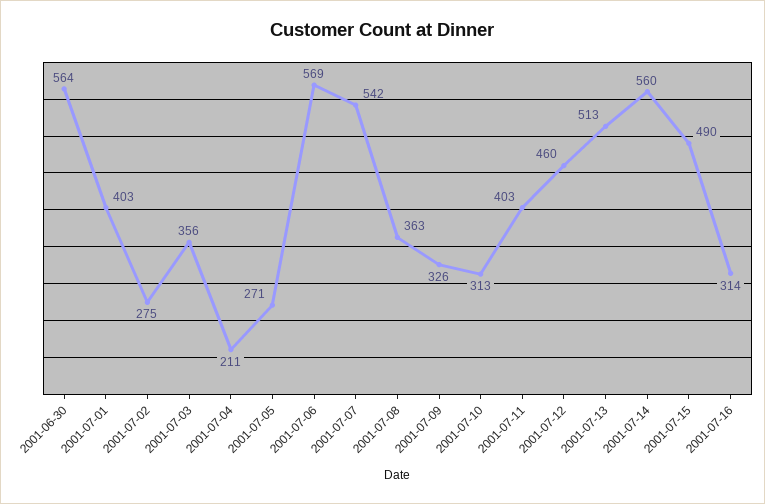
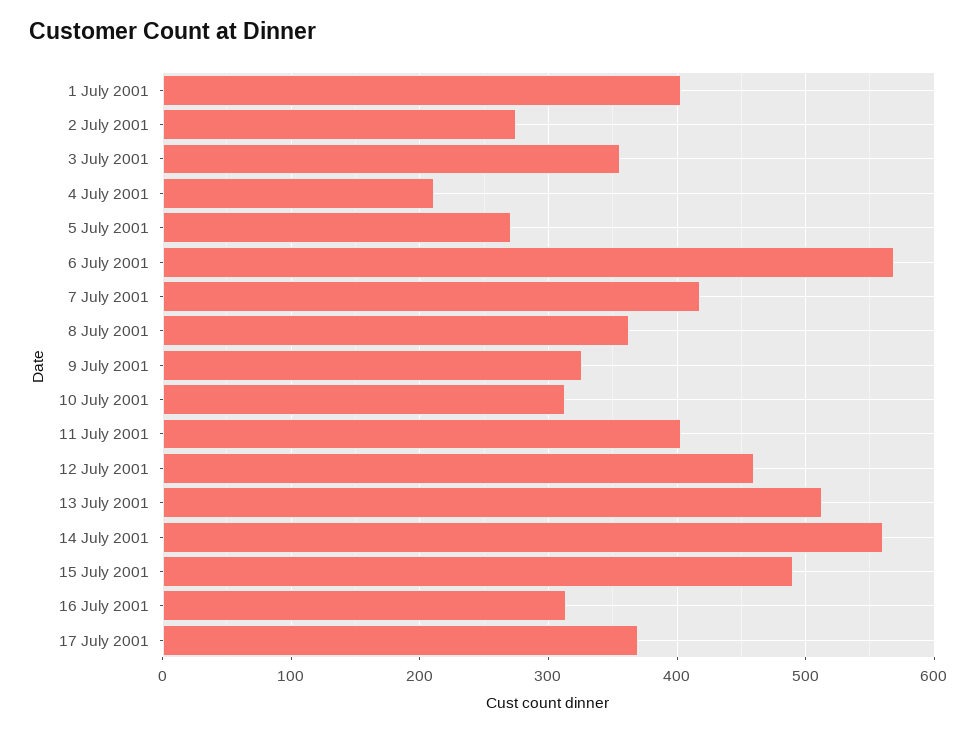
2001-06-30: 564 -> none
2001-07-07: 542 -> 420
17 July 2001: none -> 370

